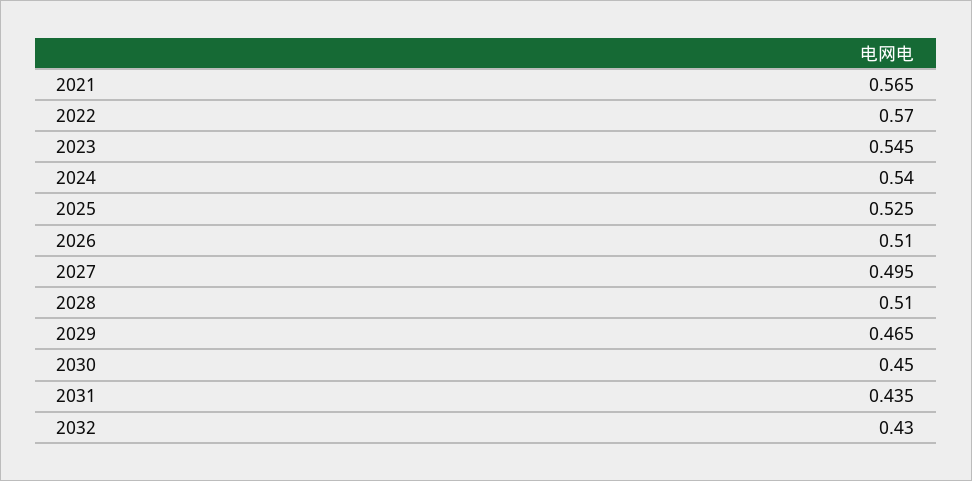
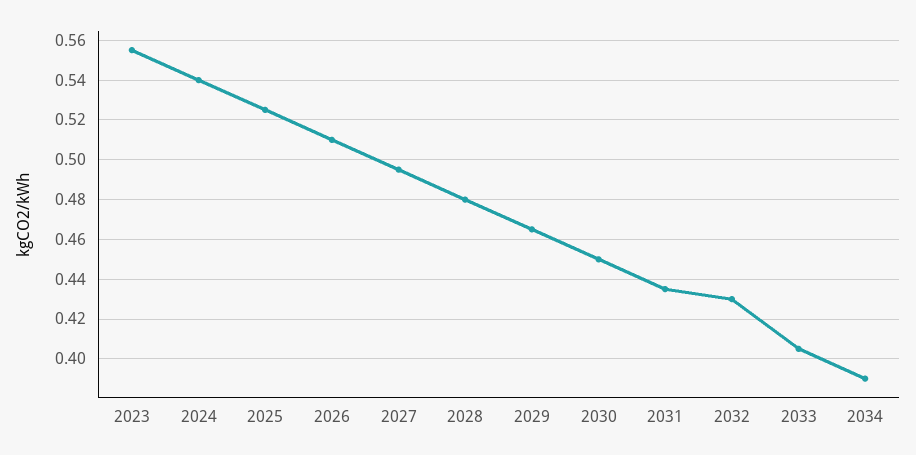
2021: 0.565 -> none
2022: 0.57 -> none
2023: 0.545 -> 0.555
2028: 0.51 -> 0.48
2033: none -> 0.405
2034: none -> 0.39

